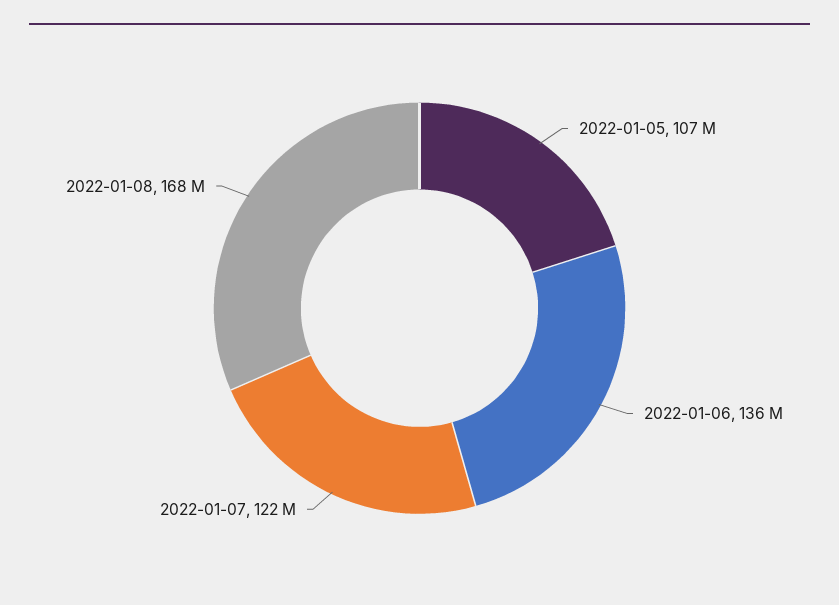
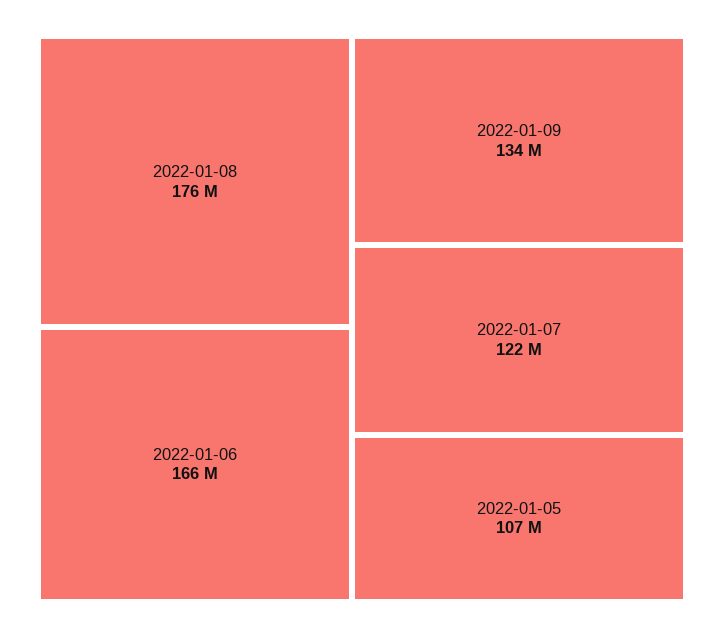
2022-01-06: 136000000 -> 166000000
2022-01-08: 168000000 -> 176000000
2022-01-09: none -> 134000000

